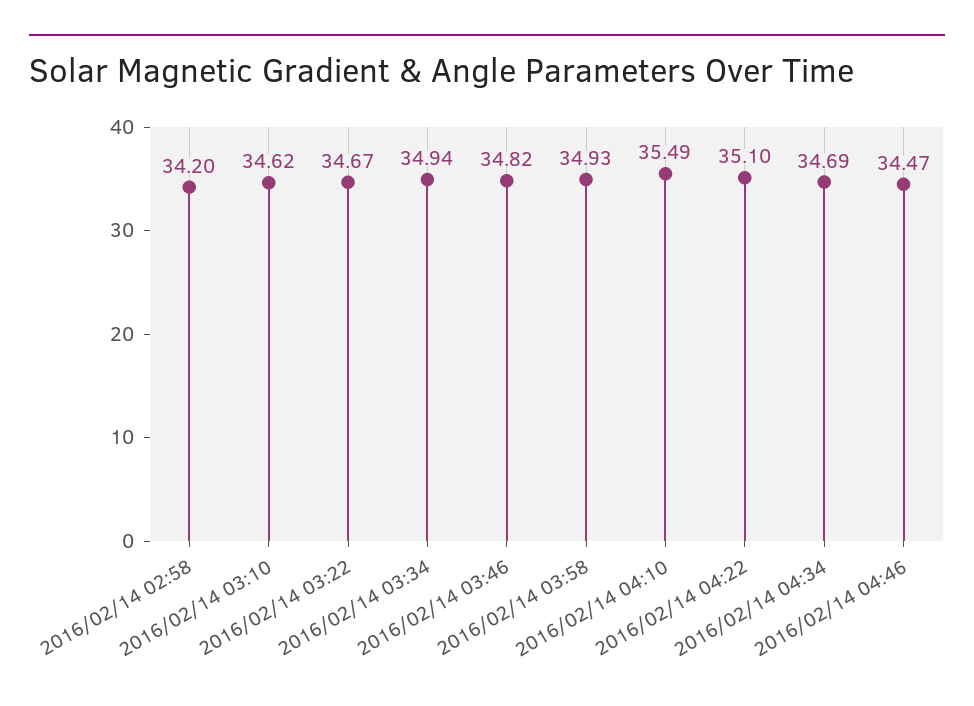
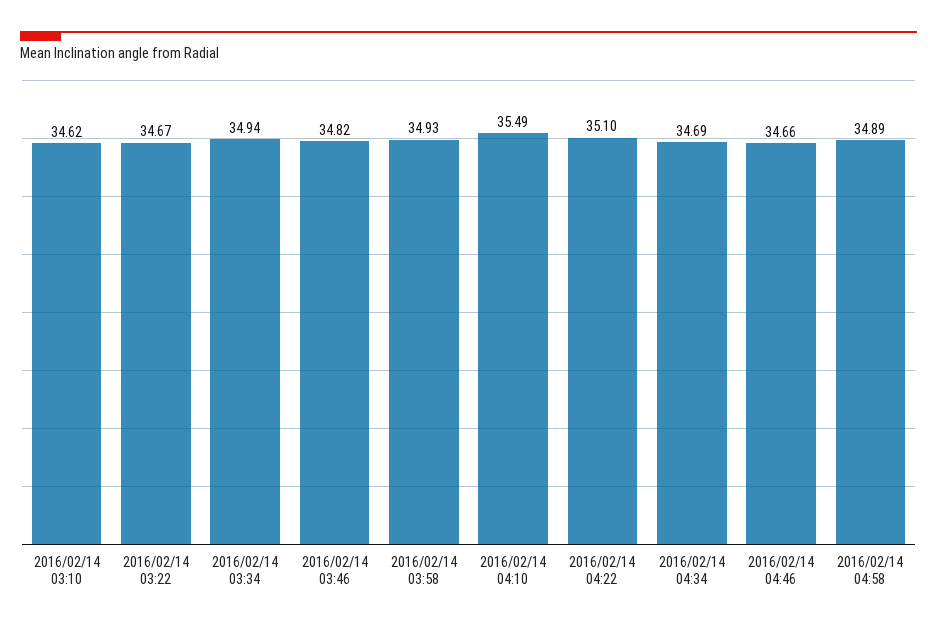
2016/02/14 02:58: 34.2 -> none
2016/02/14 04:46: 34.47 -> 34.66
2016/02/14 04:58: none -> 34.89

